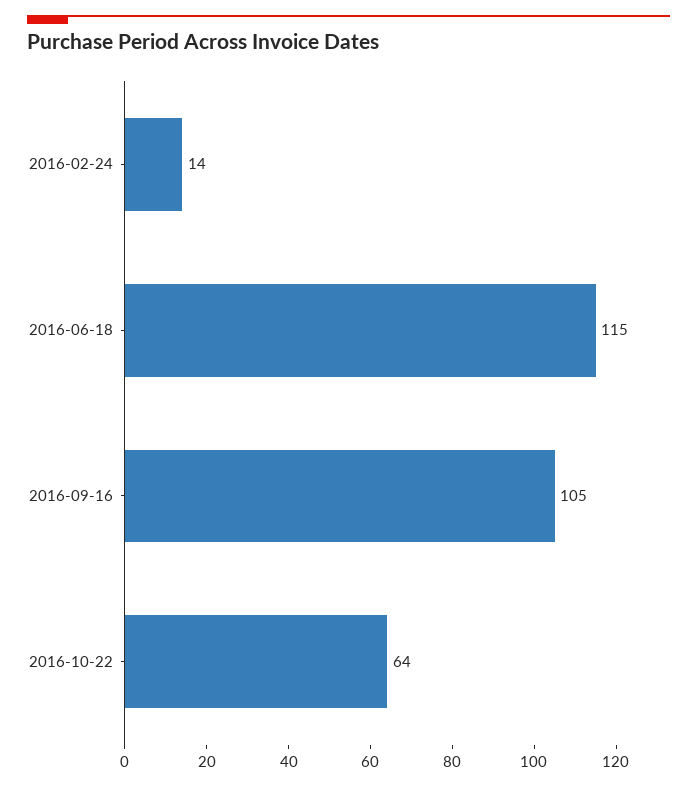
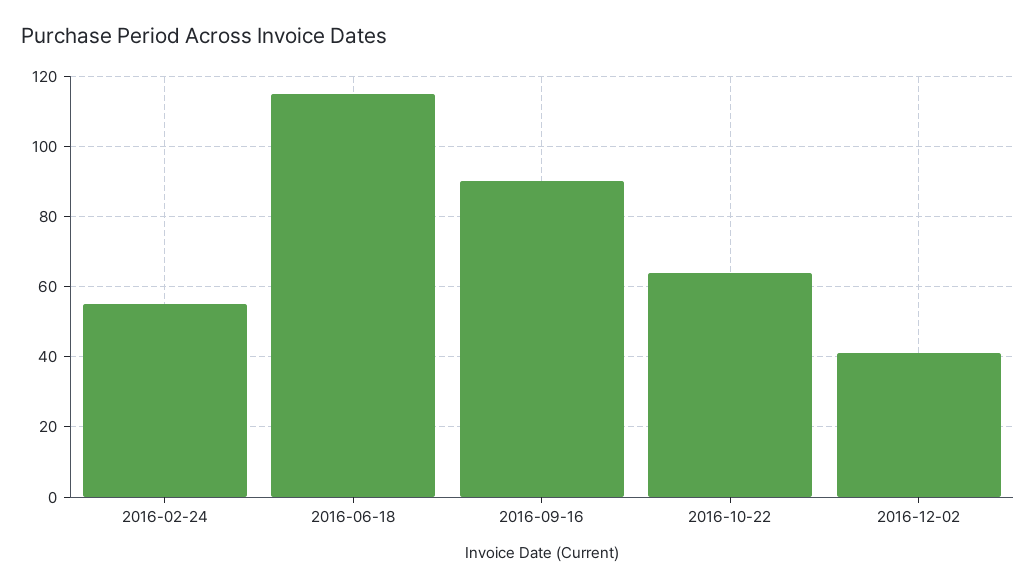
2016-02-24: 14 -> 55
2016-09-16: 105 -> 90
2016-12-02: none -> 40

